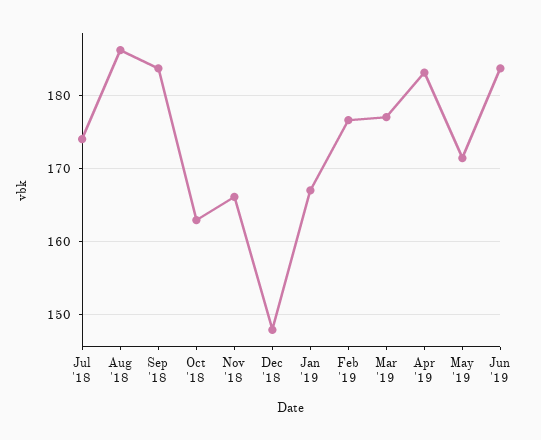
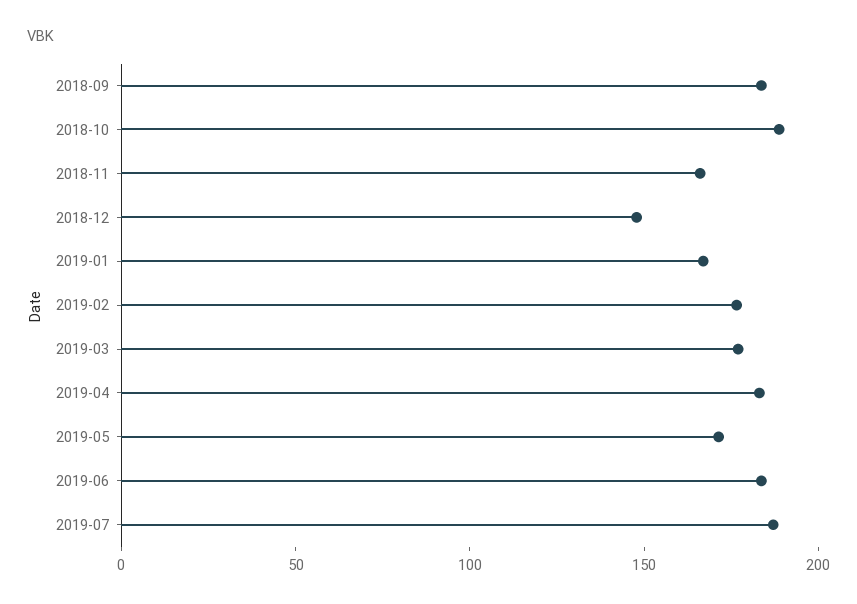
Jul '18: 174 -> none
Aug '18: 186 -> none
Oct '18: 163 -> 190
2019-07: none -> 190

